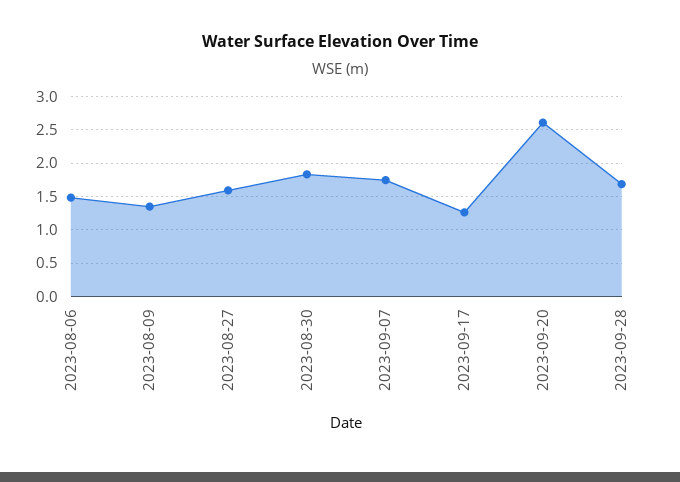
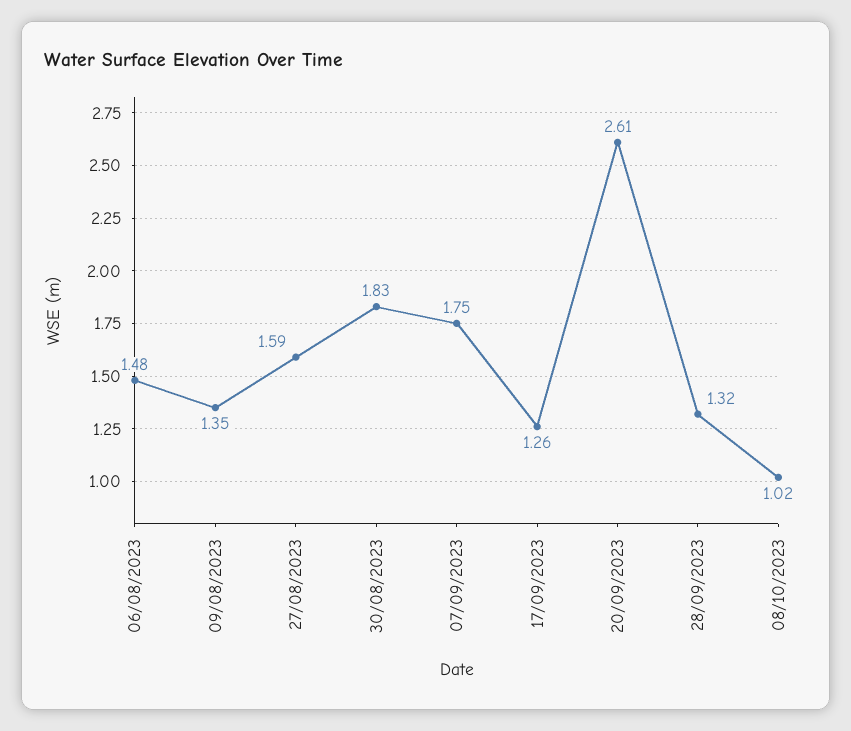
2023-09-28: 1.7 -> 1.32
08/10/2023: none -> 1.02

